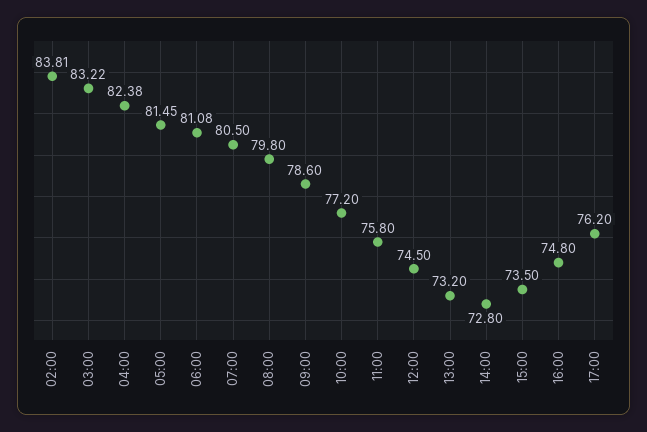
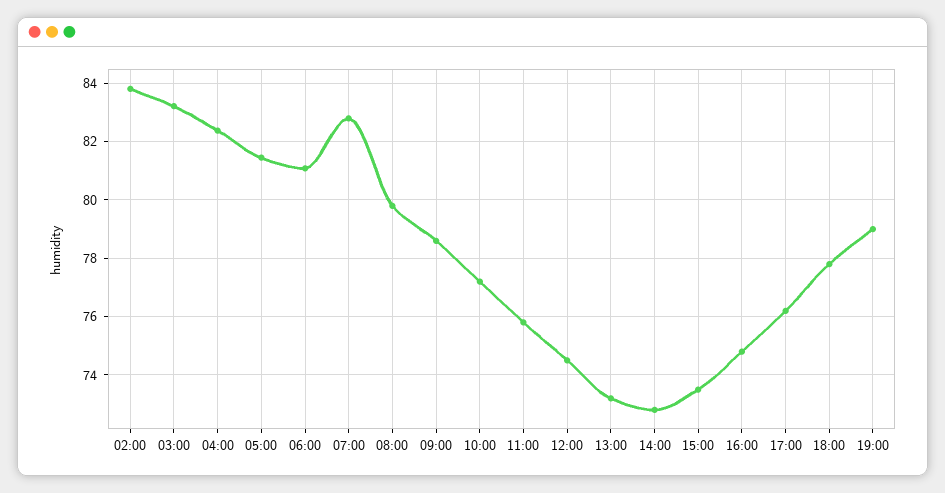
07:00: 80.5 -> 82.75
18:00: none -> 77.75
19:00: none -> 79

